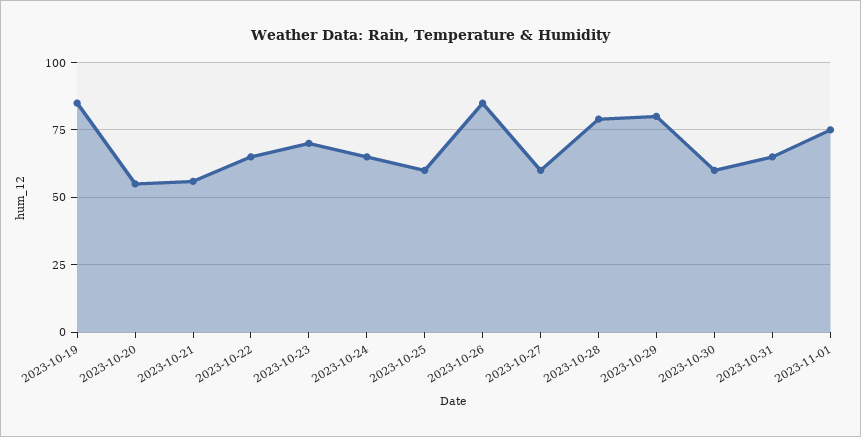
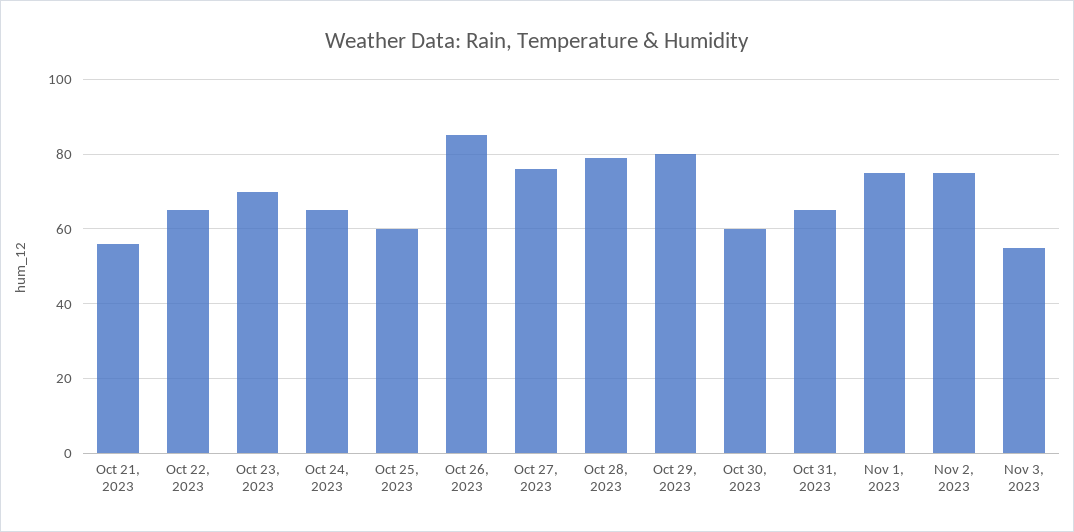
2023-10-19: 85 -> none
2023-10-20: 55 -> none
2023-10-27: 60 -> 75
Nov 2, 2023: none -> 75
Nov 3, 2023: none -> 55

